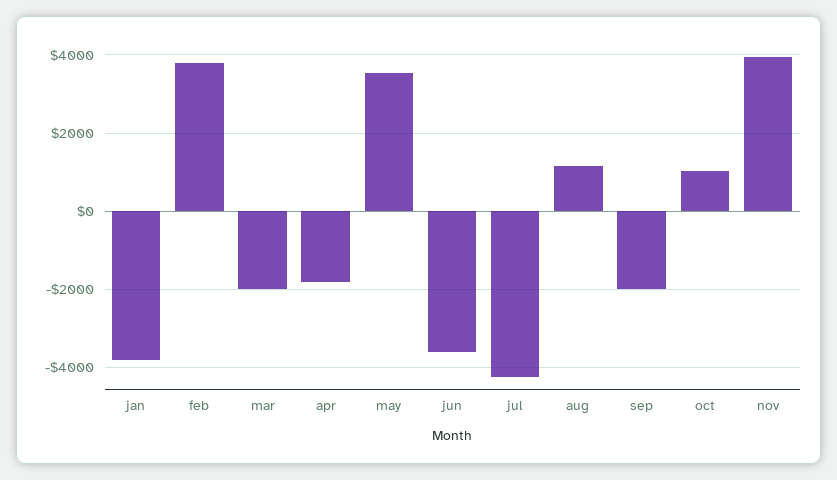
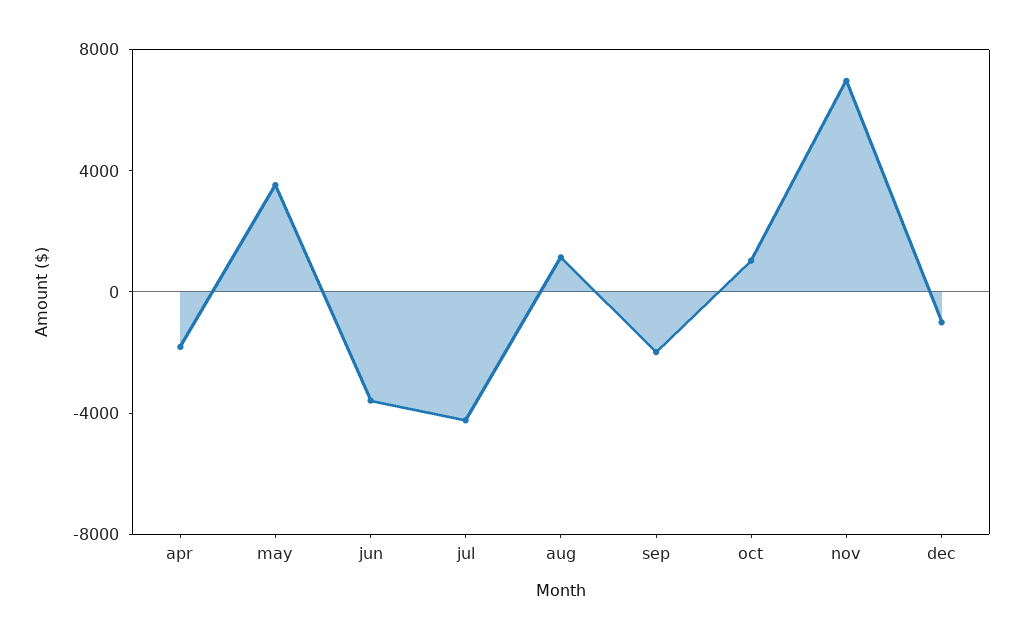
jan: -3800 -> none
feb: 3800 -> none
mar: -2000 -> none
nov: 4000 -> 7000
dec: none -> -1000

